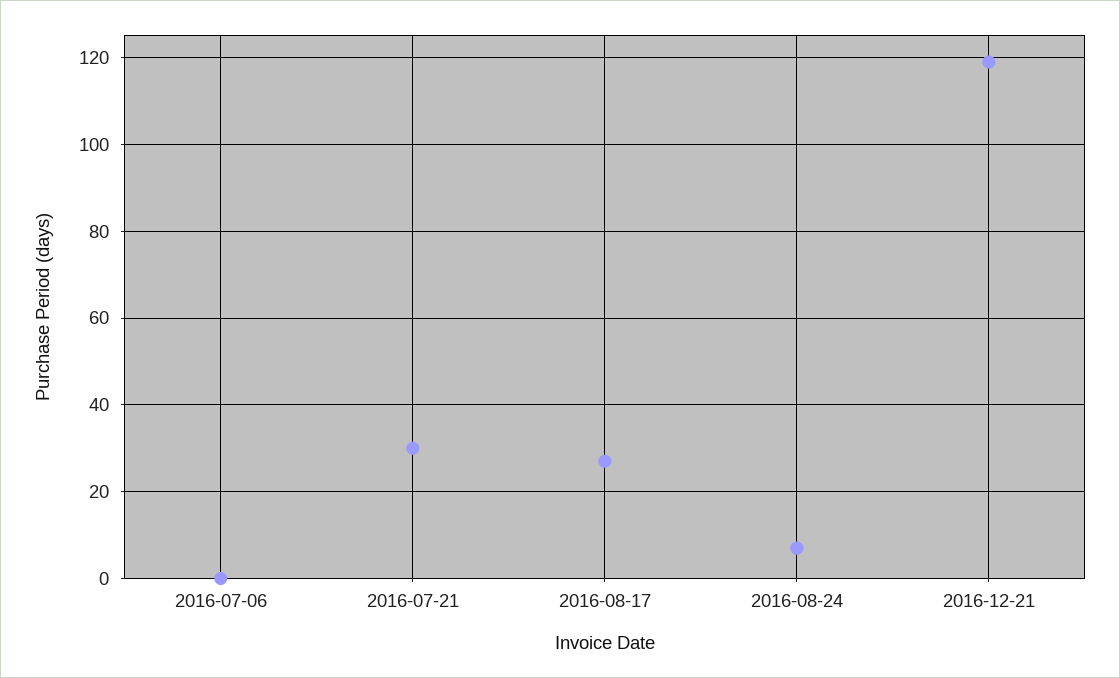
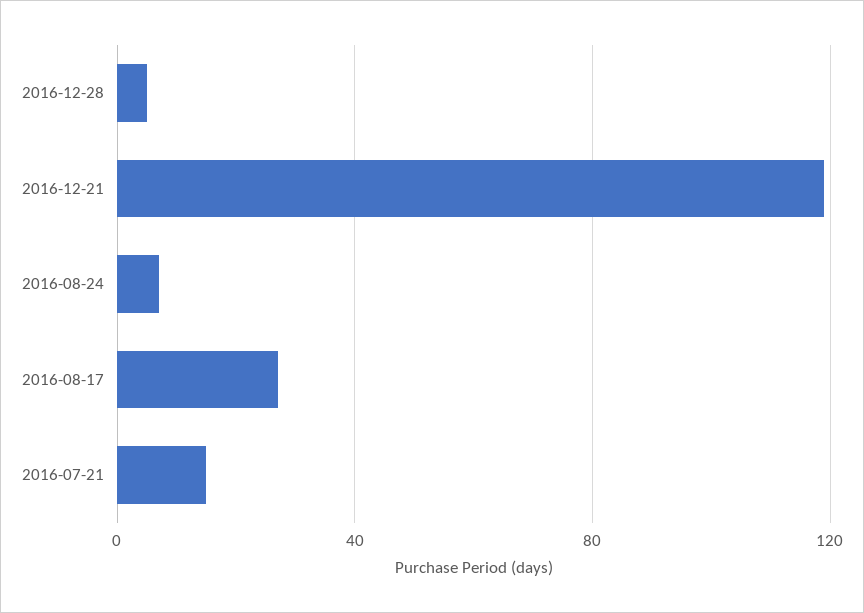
2016-07-06: 0 -> none
2016-07-21: 30 -> 15
2016-12-28: none -> 5

